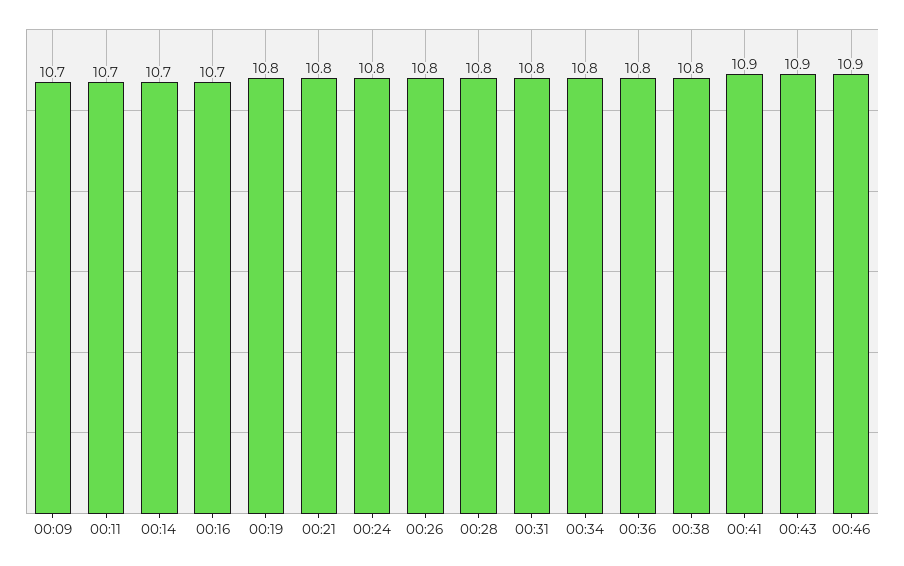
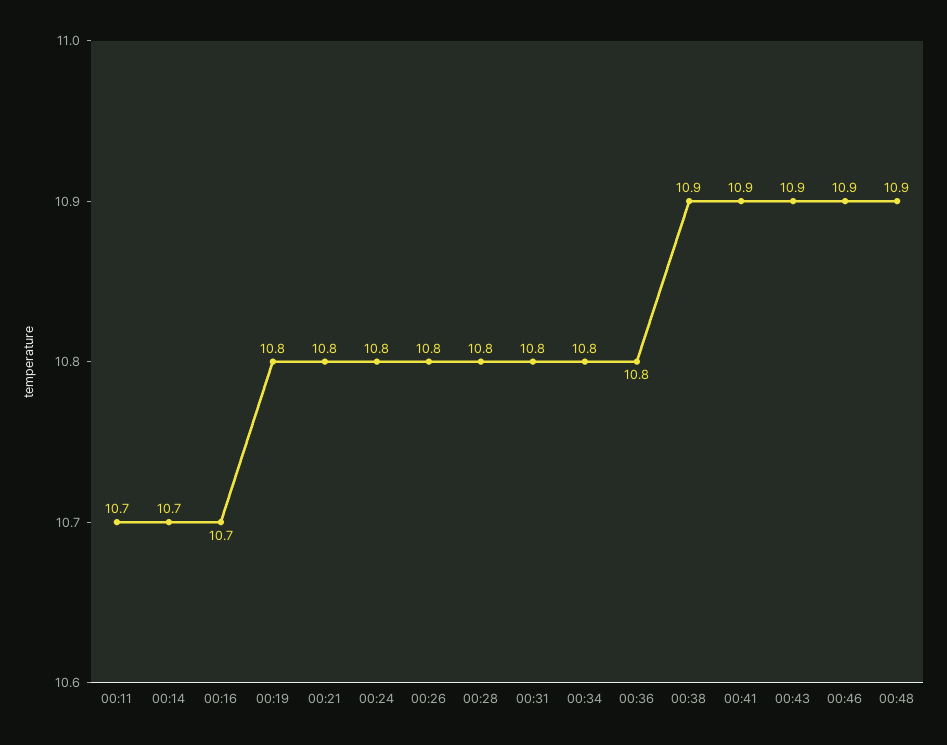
00:09: 10.7 -> none
00:38: 10.8 -> 10.9
00:48: none -> 10.9

